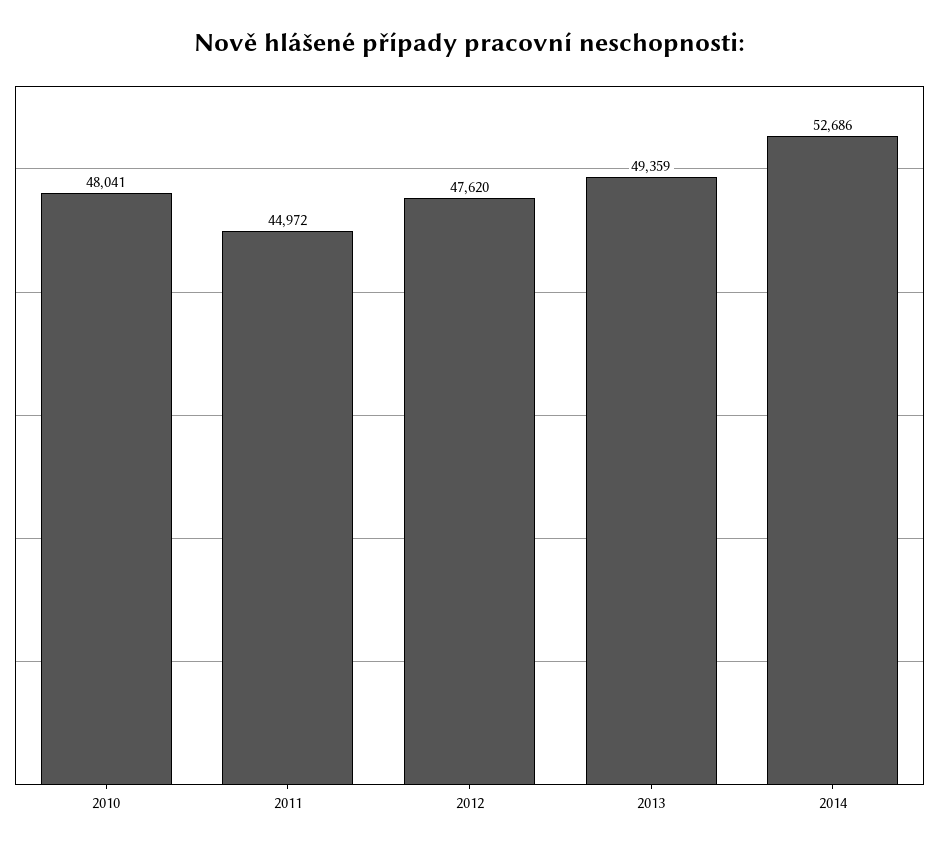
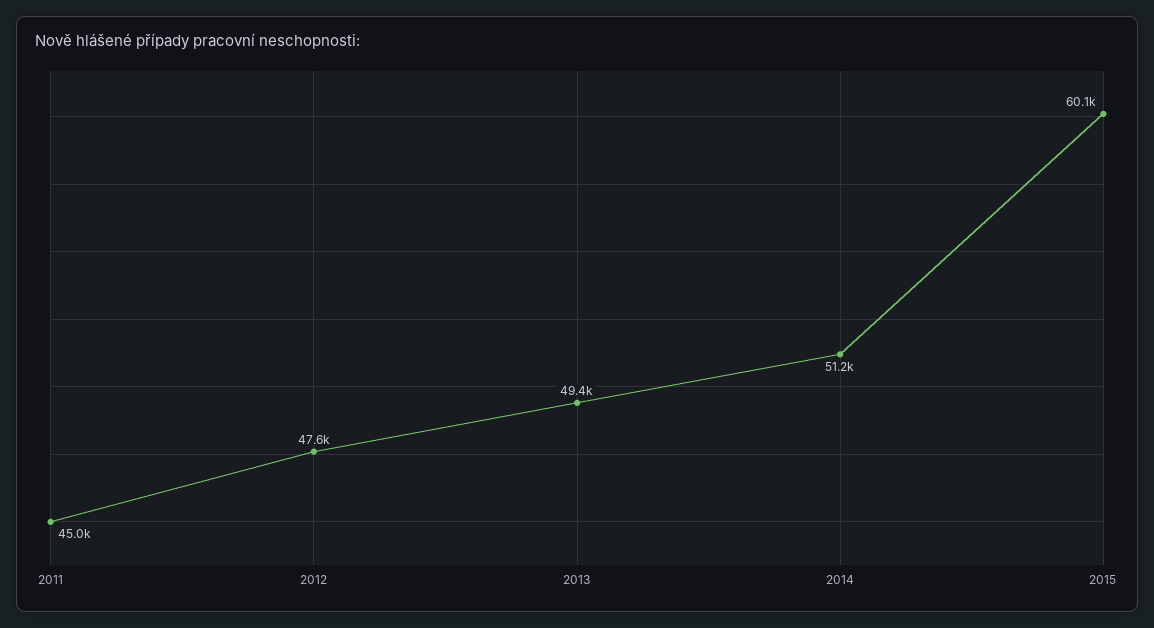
2010: 48041 -> none
2014: 52686 -> 51200
2015: none -> 60100

